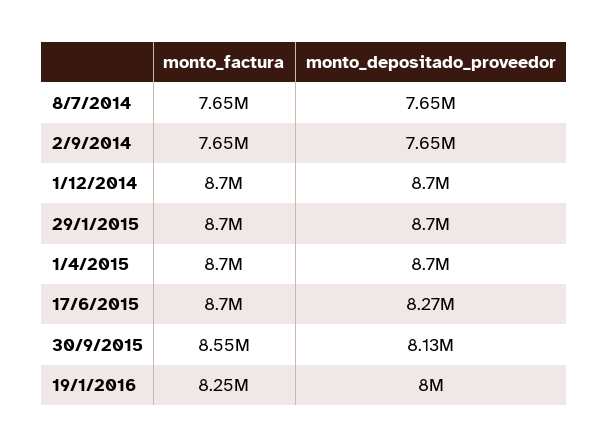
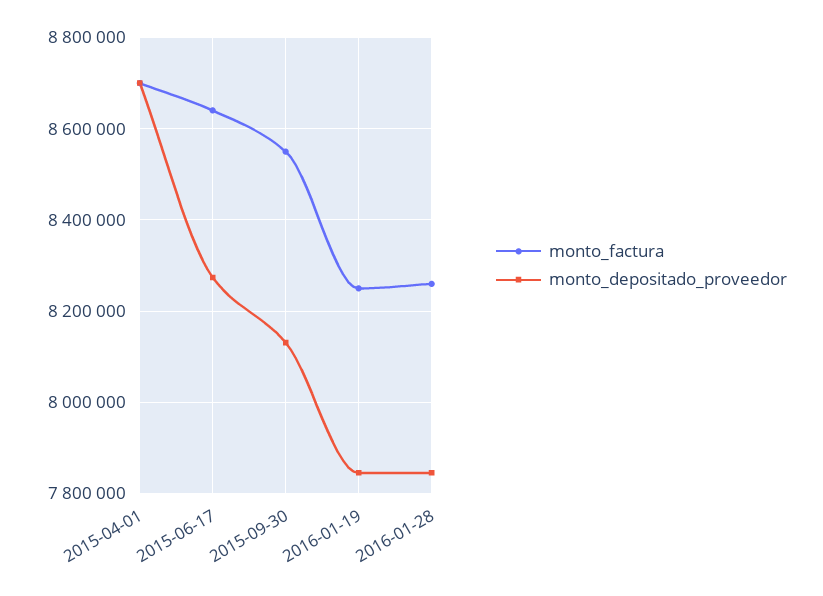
monto_factura, 8/7/2014: 7650000 -> none
monto_depositado_proveedor, 8/7/2014: 7650000 -> none
monto_factura, 2/9/2014: 7650000 -> none
monto_depositado_proveedor, 2/9/2014: 7650000 -> none
monto_factura, 1/12/2014: 8700000 -> none
monto_depositado_proveedor, 1/12/2014: 8700000 -> none
monto_factura, 29/1/2015: 8700000 -> none
monto_depositado_proveedor, 29/1/2015: 8700000 -> none
monto_factura, 17/6/2015: 8700000 -> 8640000
monto_depositado_proveedor, 19/1/2016: 8000000 -> 7840000
monto_factura, 2016-01-28: none -> 8260000
monto_depositado_proveedor, 2016-01-28: none -> 7840000

